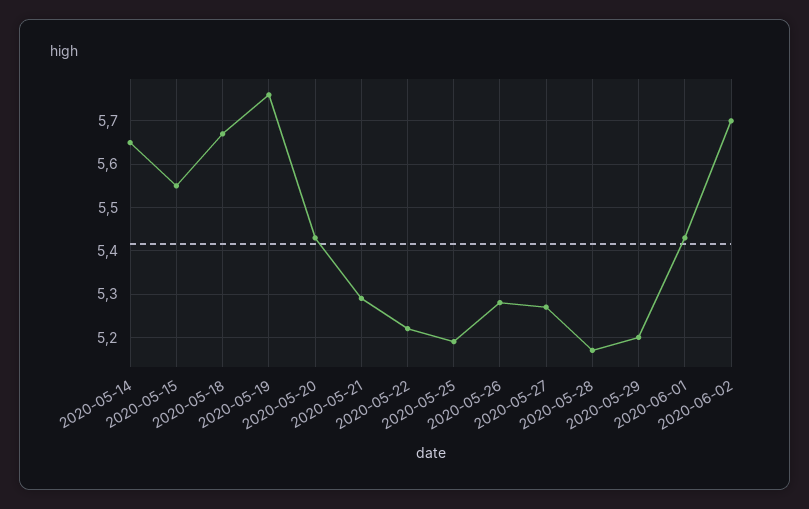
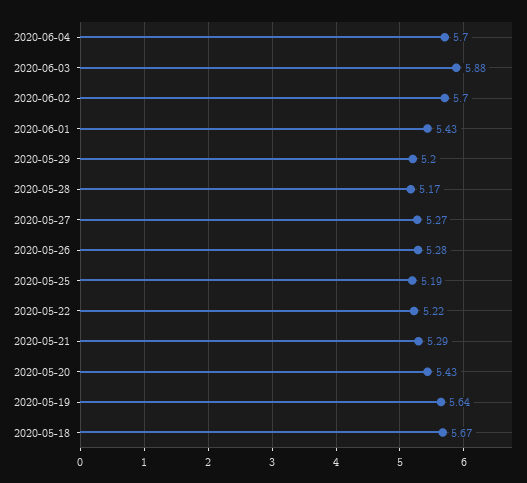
2020-05-14: 5.65 -> none
2020-05-15: 5.55 -> none
2020-05-19: 5.75 -> 5.64
2020-06-04: none -> 5.7
2020-06-03: none -> 5.88

